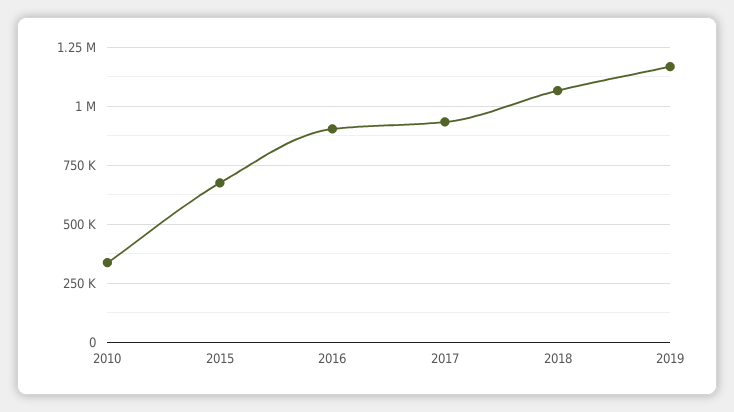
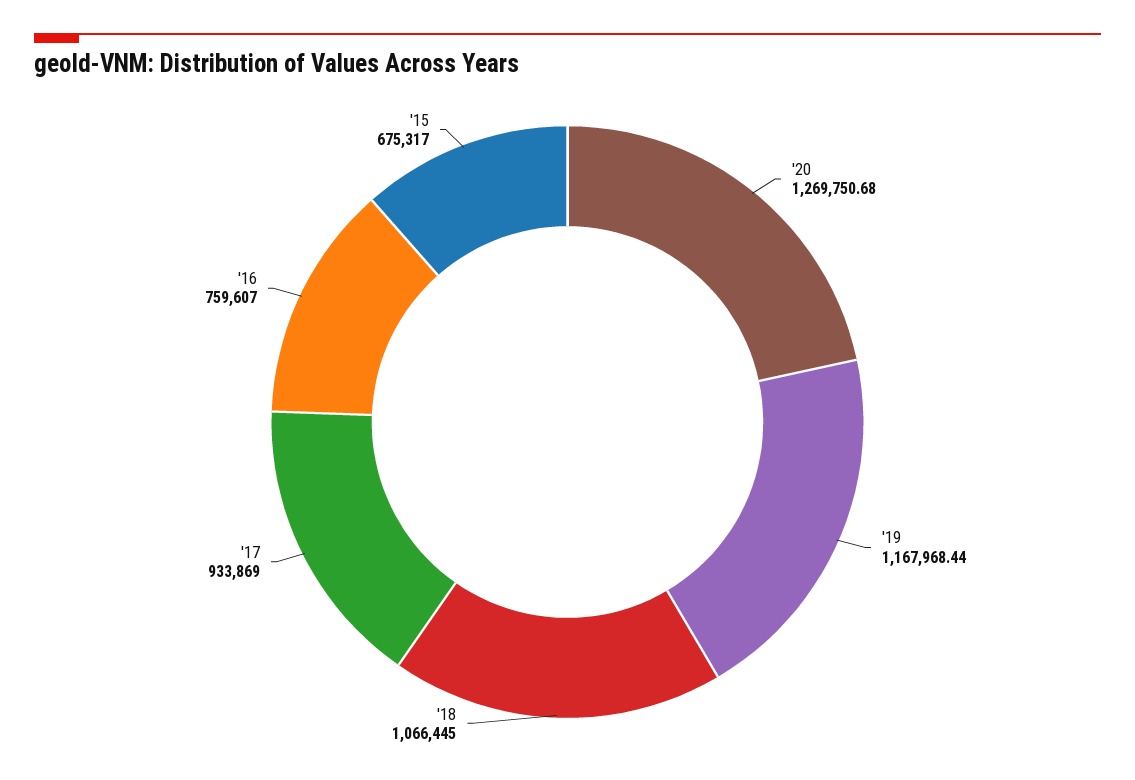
2010: 350000 -> none
2016: 900000 -> 759607
'20: none -> 1269750.68

